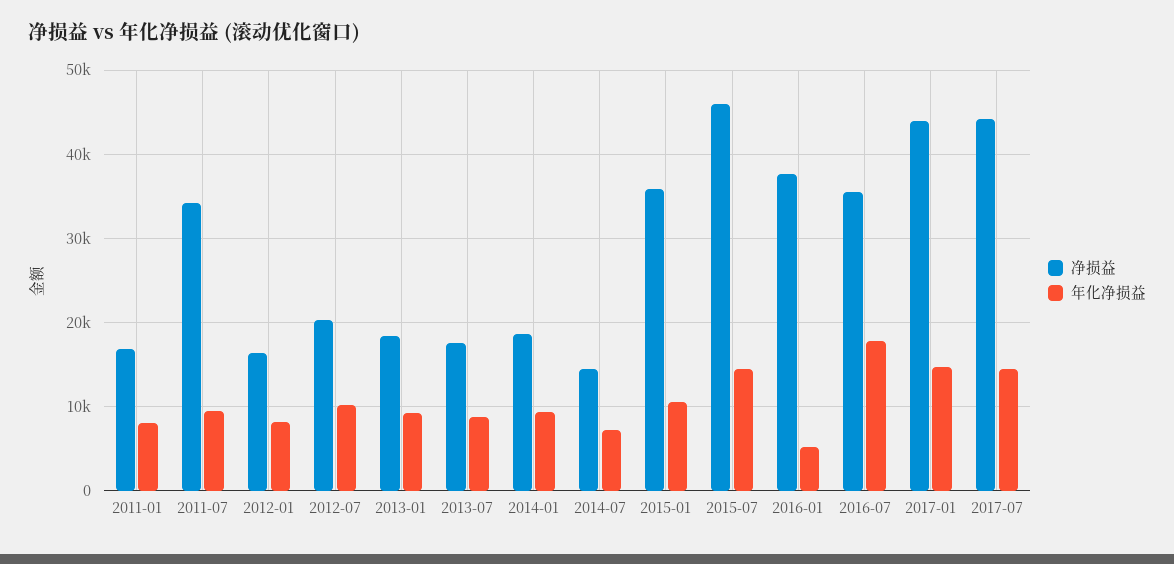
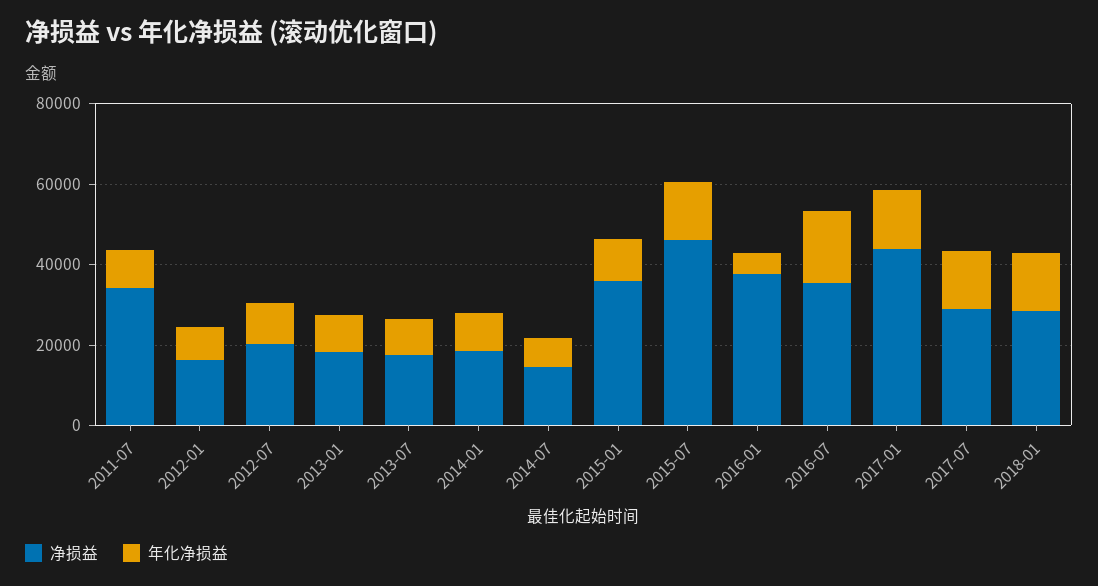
净损益, 2011-01: 17000 -> none
年化净损益, 2011-01: 8000 -> none
净损益, 2017-07: 44000 -> 30000
净损益, 2018-01: none -> 30000
年化净损益, 2018-01: none -> 15000

